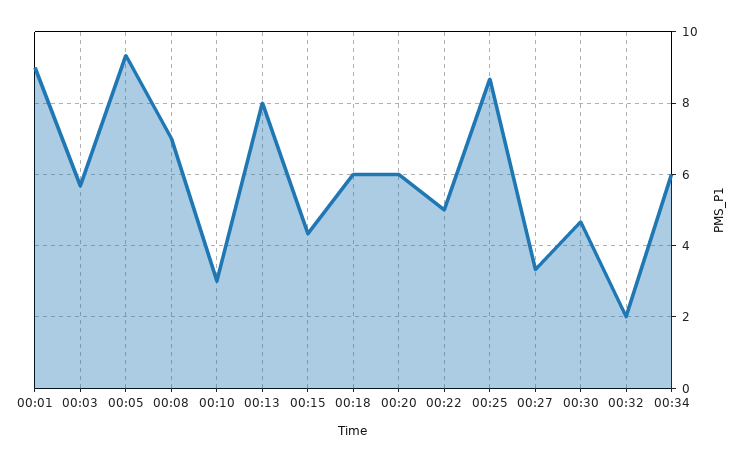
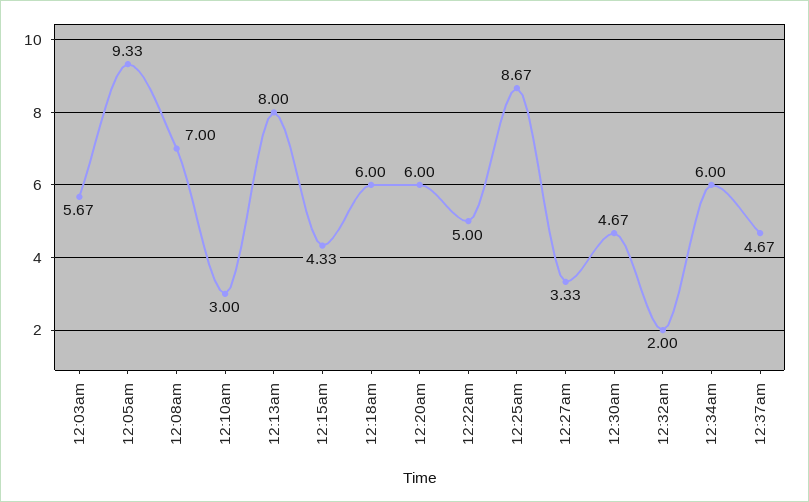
00:01: 9 -> none
12:37am: none -> 4.67

